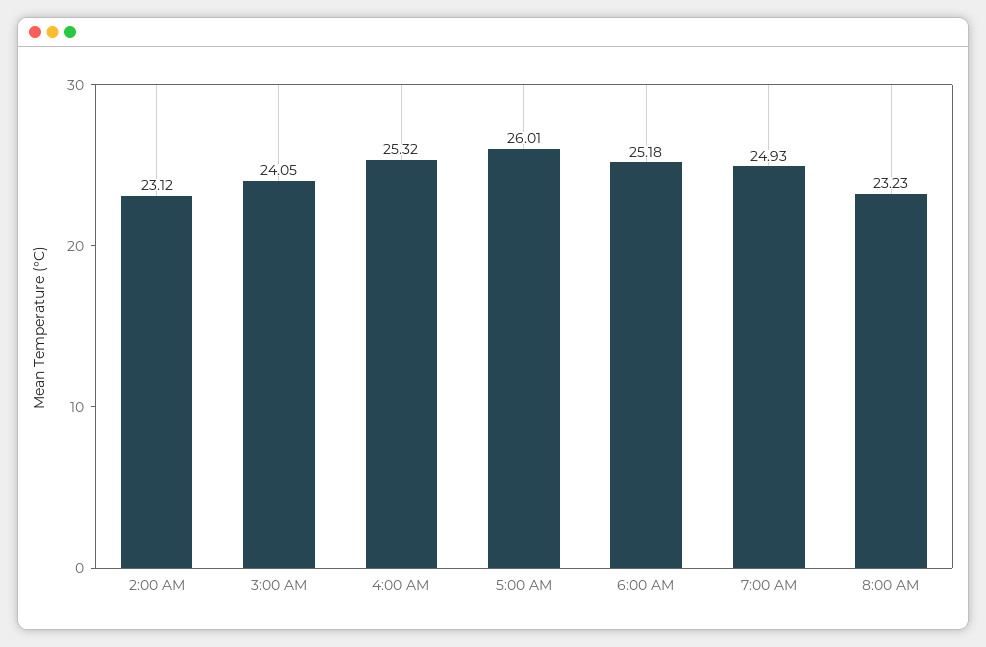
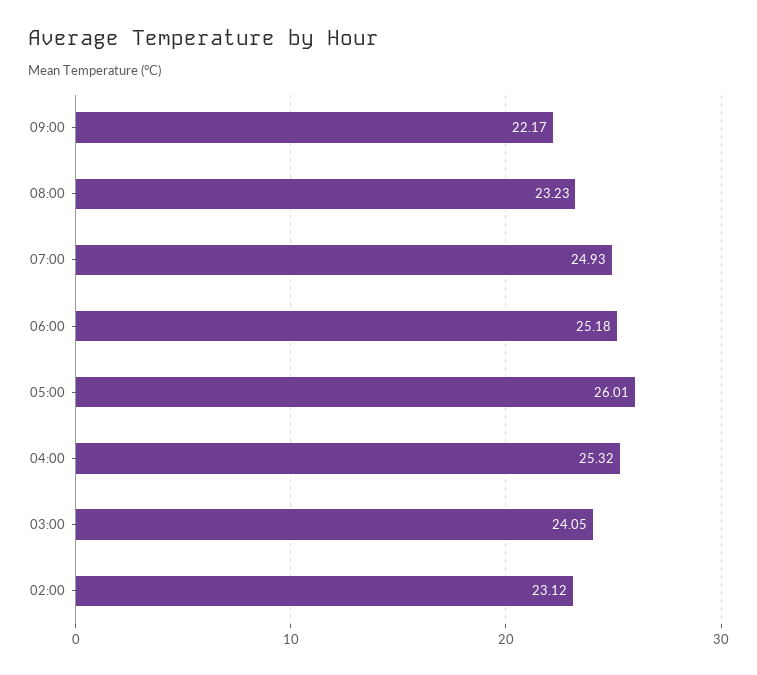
09:00: none -> 22.17

